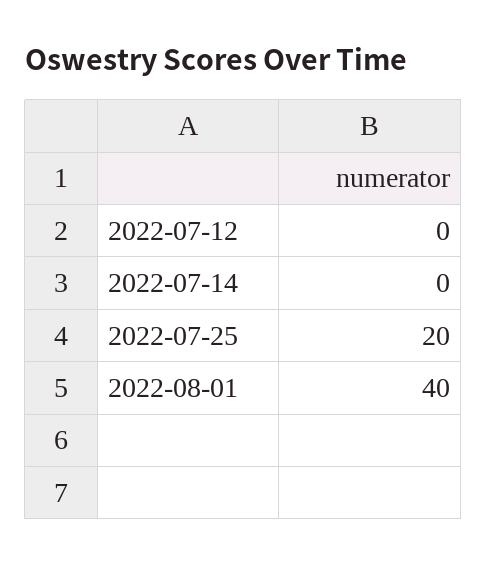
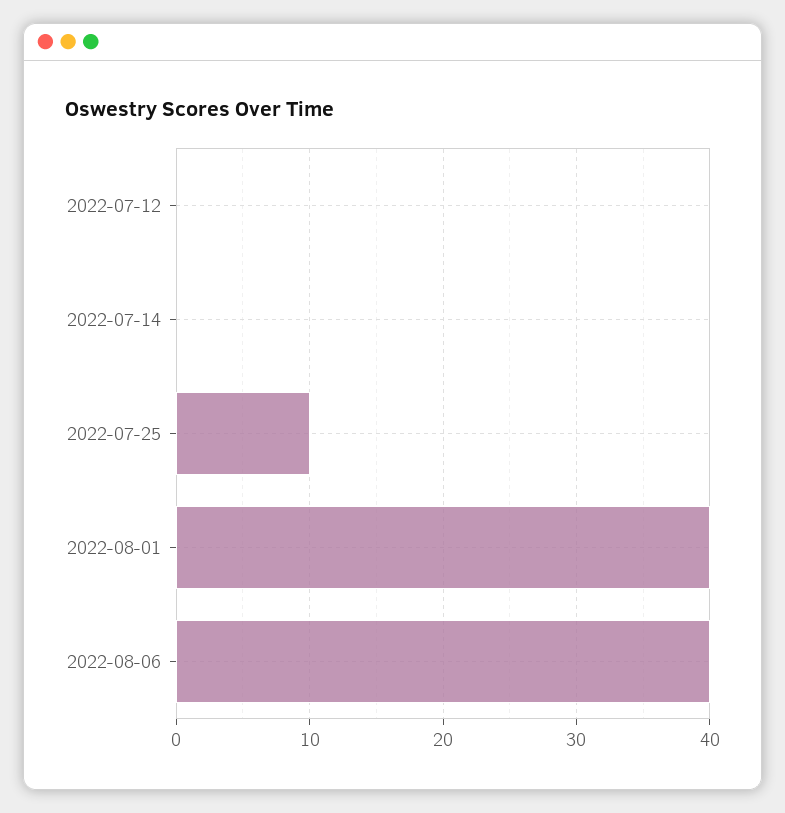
2022-07-25: 20 -> 10
2022-08-06: none -> 40

